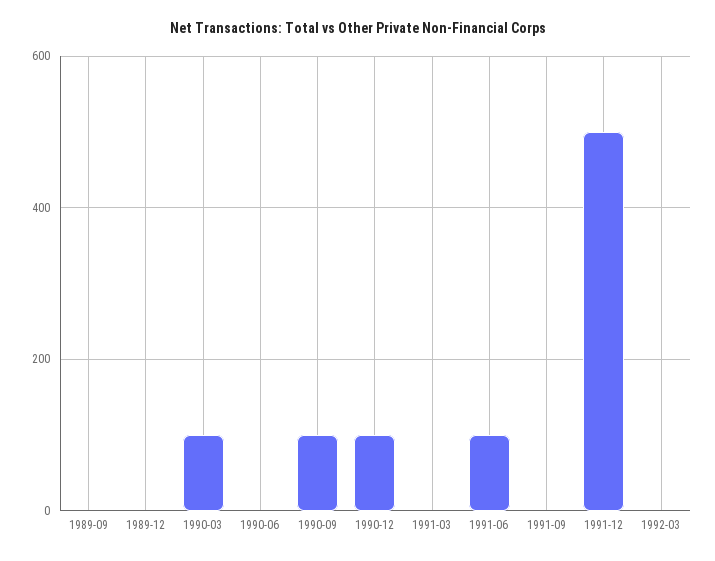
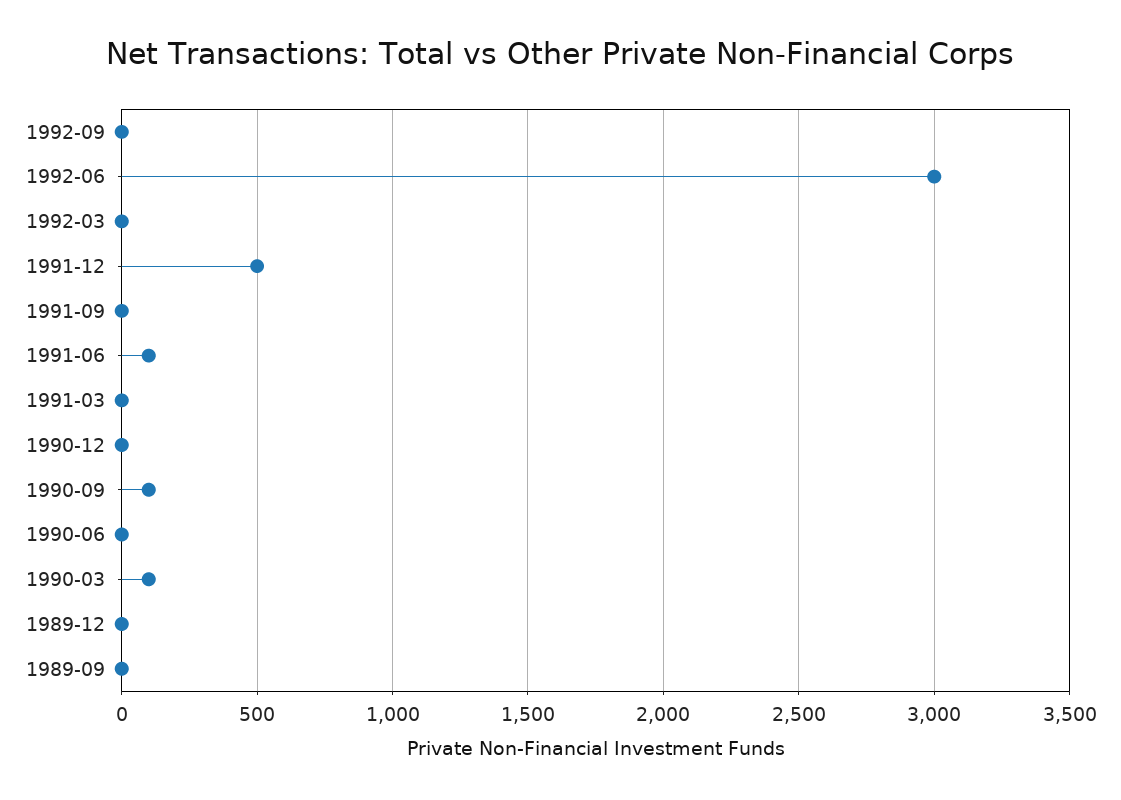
1990-12: 100 -> 0
1992-09: none -> 0
1992-06: none -> 3000

